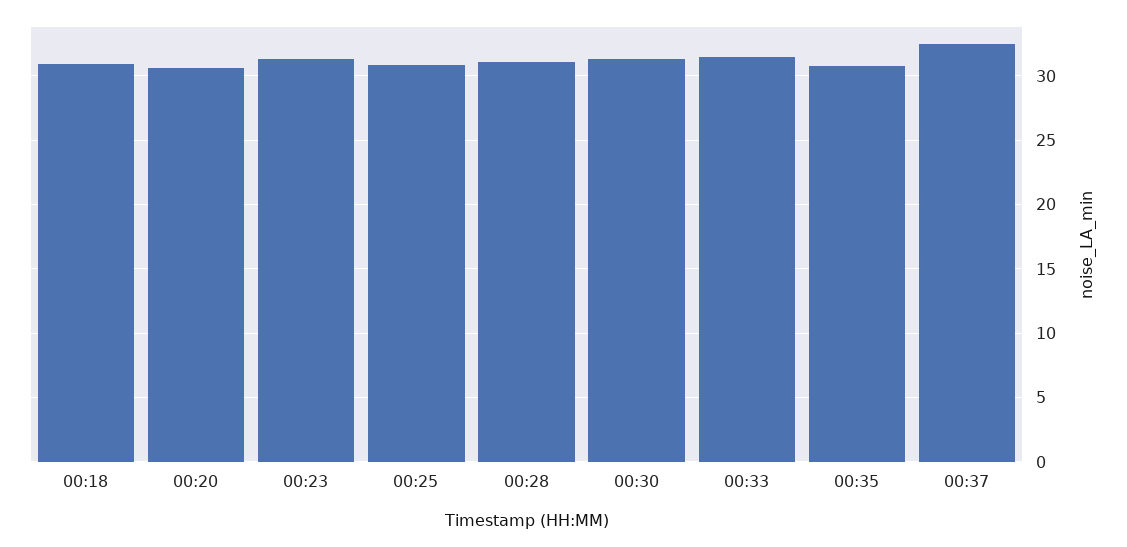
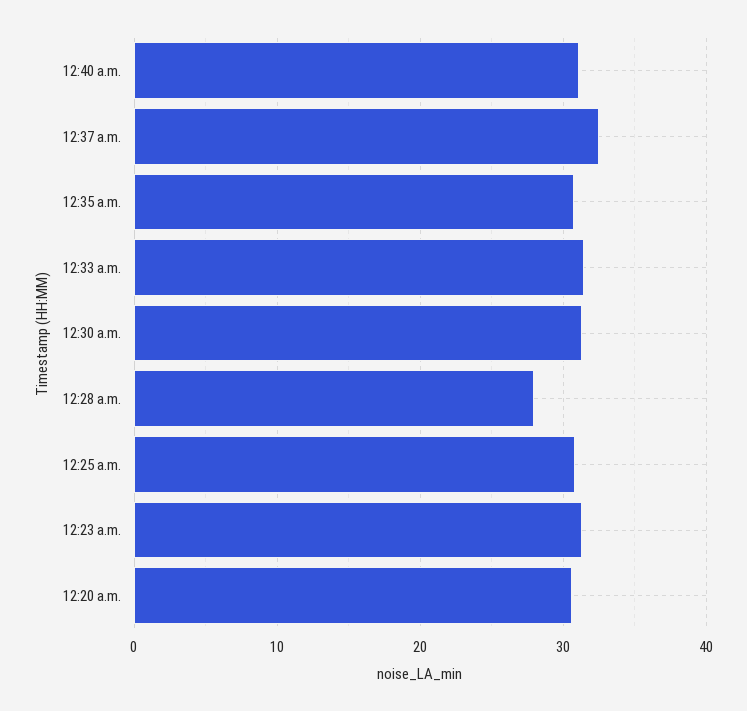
00:18: 31 -> none
00:28: 31 -> 28
12:40 a.m.: none -> 31

